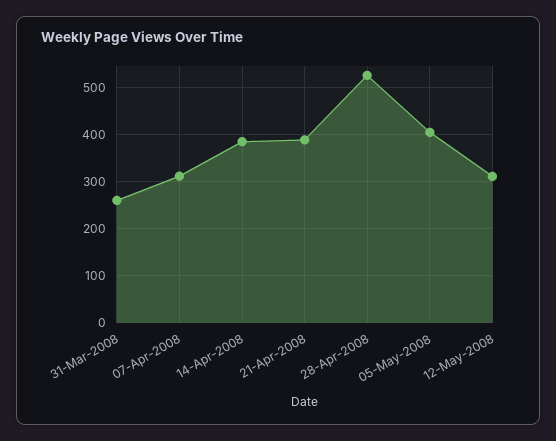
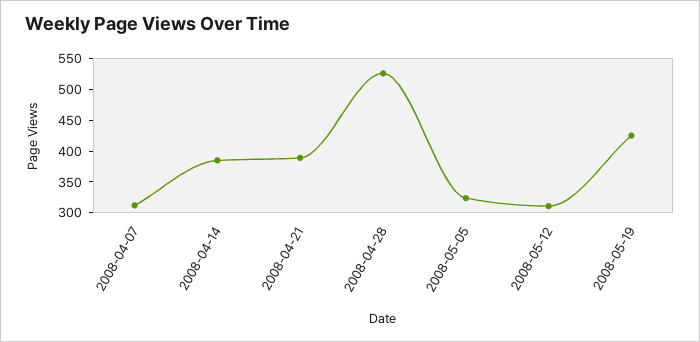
31-Mar-2008: 260 -> none
05-May-2008: 400 -> 325
2008-05-19: none -> 425

